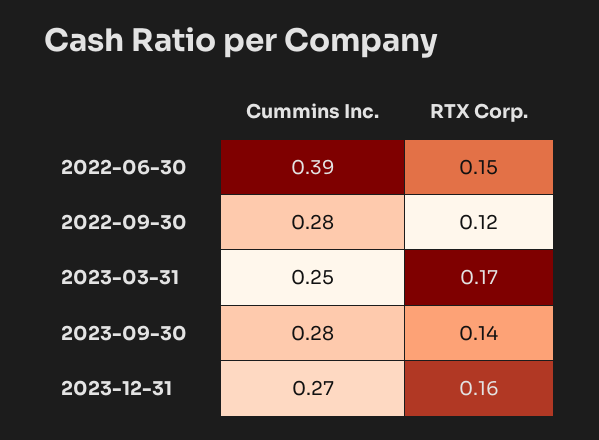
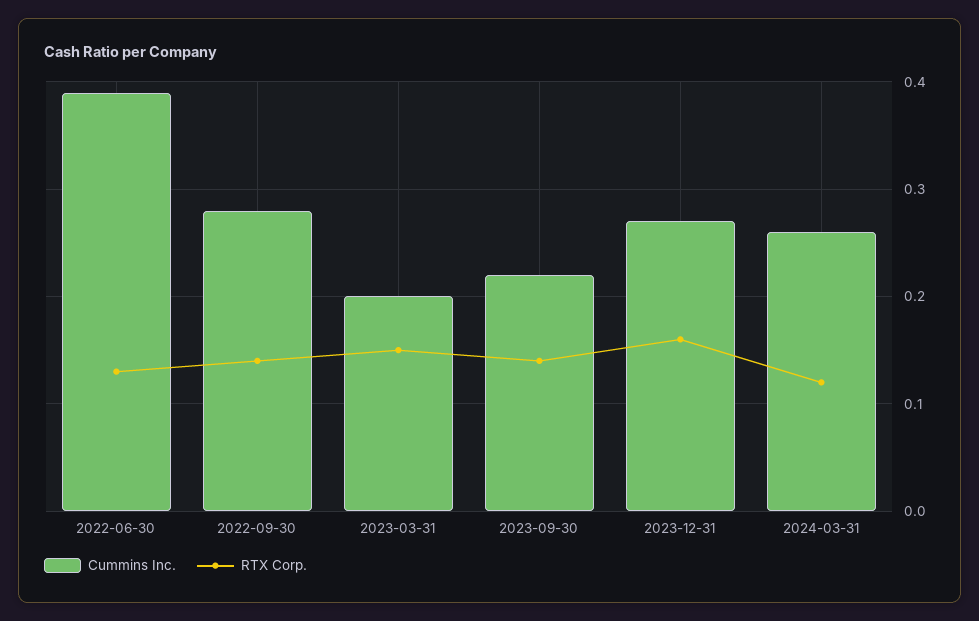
RTX Corp., 2022-06-30: 0.15 -> 0.13
RTX Corp., 2022-09-30: 0.12 -> 0.14
Cummins Inc., 2023-03-31: 0.25 -> 0.2
RTX Corp., 2023-03-31: 0.17 -> 0.15
Cummins Inc., 2023-09-30: 0.28 -> 0.22
Cummins Inc., 2024-03-31: none -> 0.26
RTX Corp., 2024-03-31: none -> 0.12

